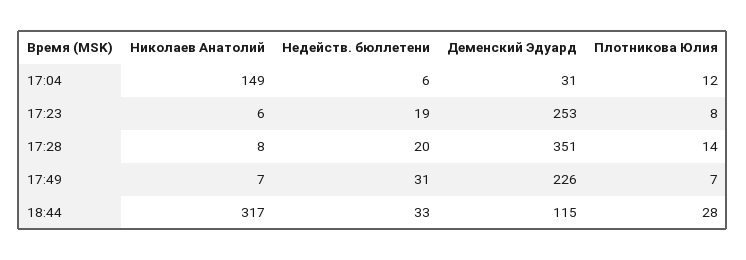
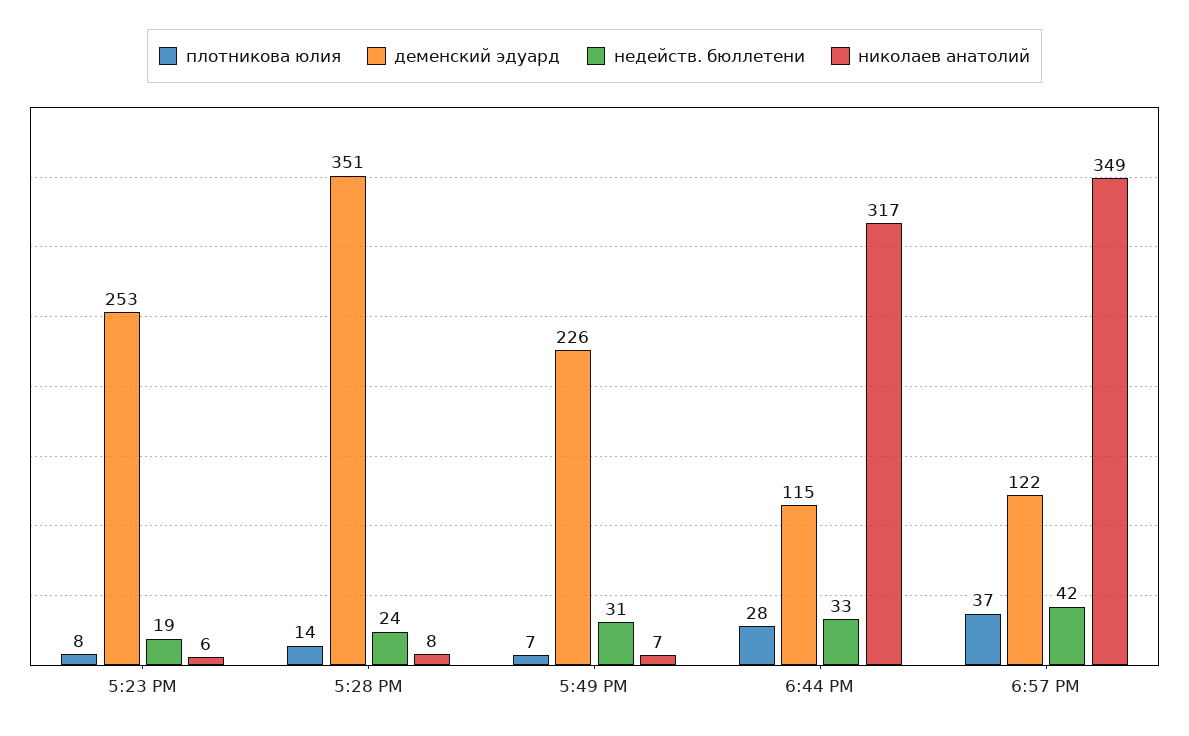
Николаев Анатолий, 17:04: 149 -> none
Недейств. бюллетени, 17:04: 6 -> none
Деменский Эдуард, 17:04: 31 -> none
Плотникова Юлия, 17:04: 12 -> none
Недейств. бюллетени, 17:28: 20 -> 24
Плотникова Юлия, 6:57 PM: none -> 37
Деменский Эдуард, 6:57 PM: none -> 122
Недейств. бюллетени, 6:57 PM: none -> 42
Николаев Анатолий, 6:57 PM: none -> 349

